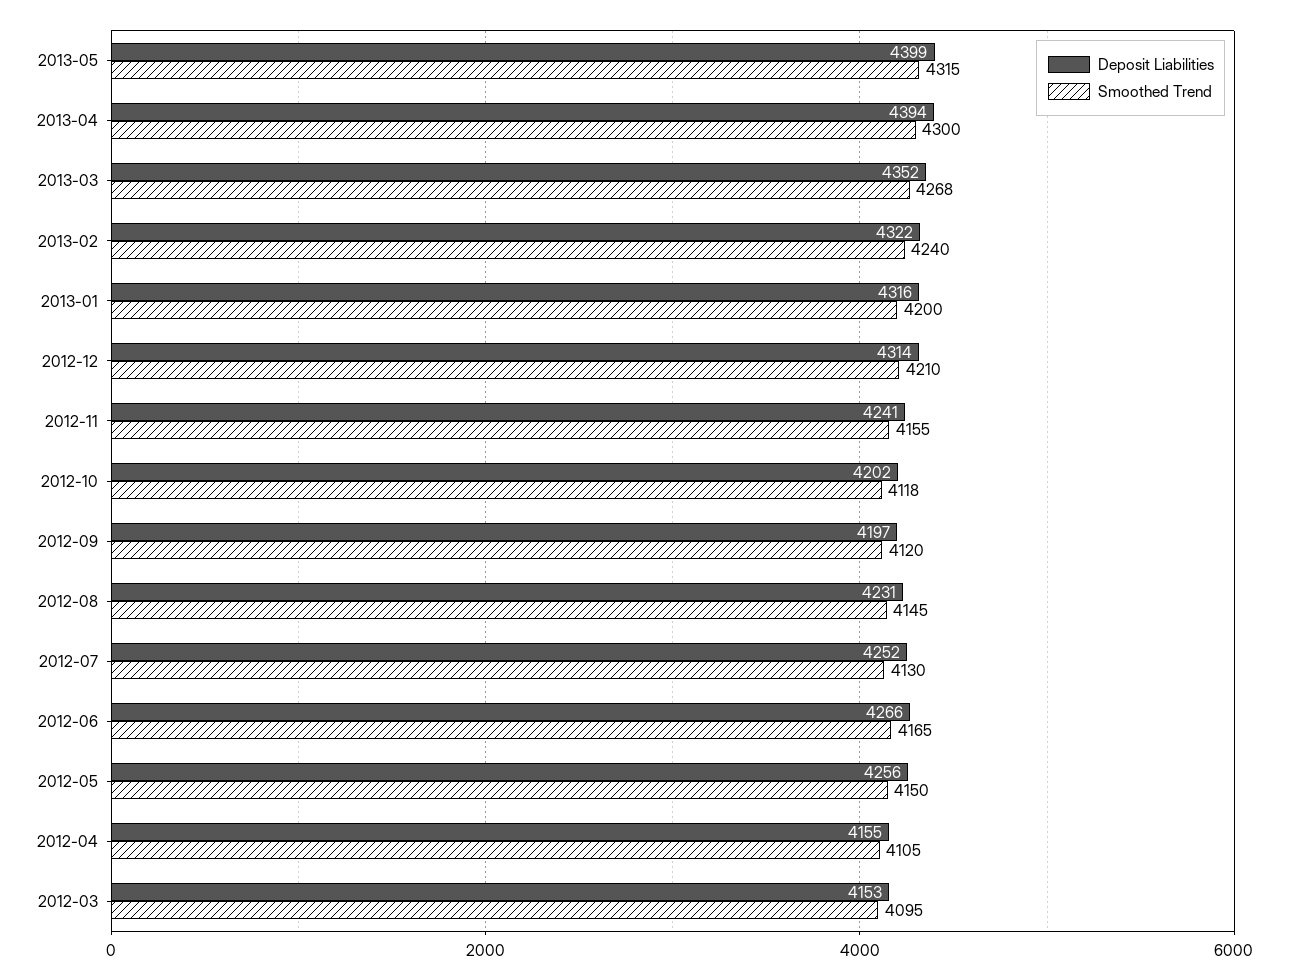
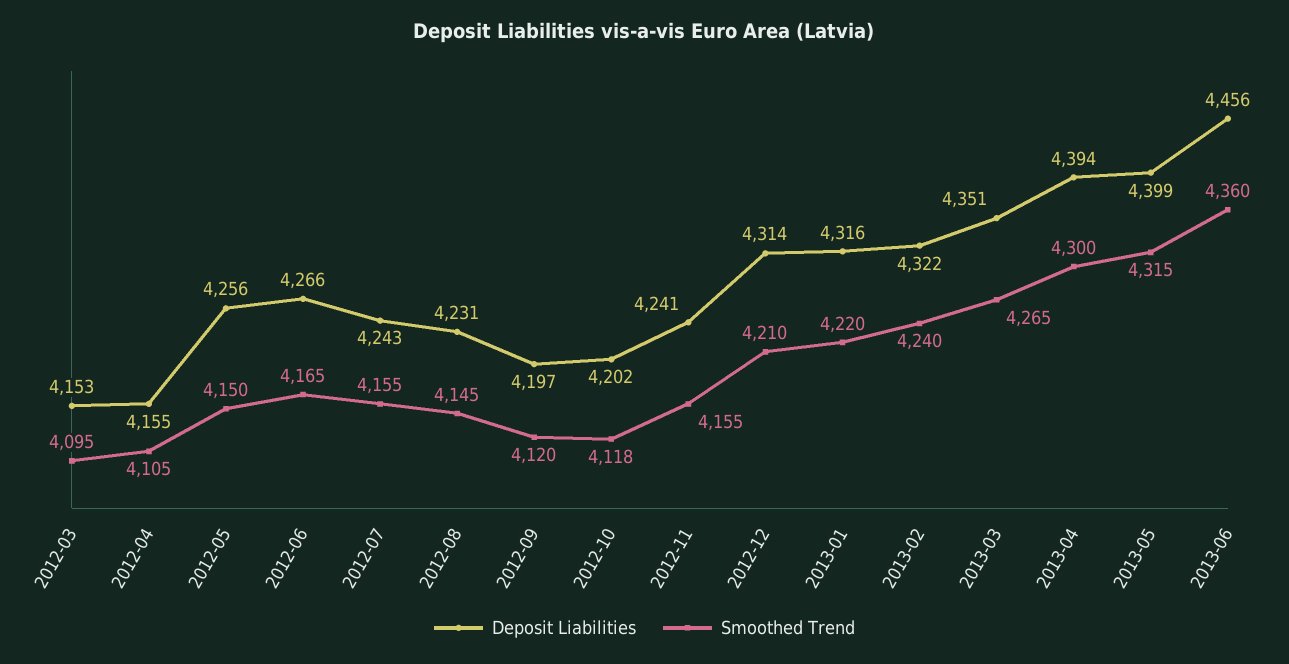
Deposit Liabilities, 2013-03: 4352 -> 4351
Smoothed Trend, 2013-03: 4268 -> 4265
Smoothed Trend, 2013-01: 4200 -> 4220
Deposit Liabilities, 2012-07: 4252 -> 4243
Smoothed Trend, 2012-07: 4130 -> 4155
Deposit Liabilities, 2013-06: none -> 4456
Smoothed Trend, 2013-06: none -> 4360

